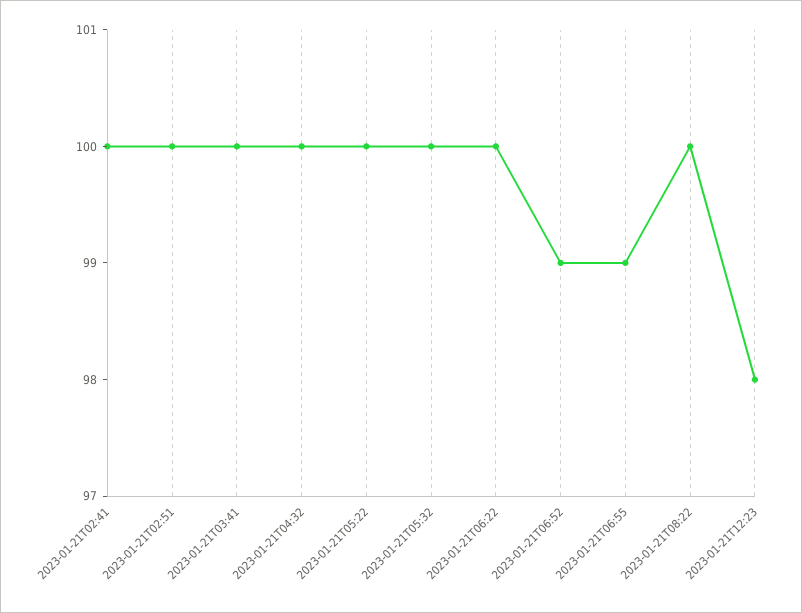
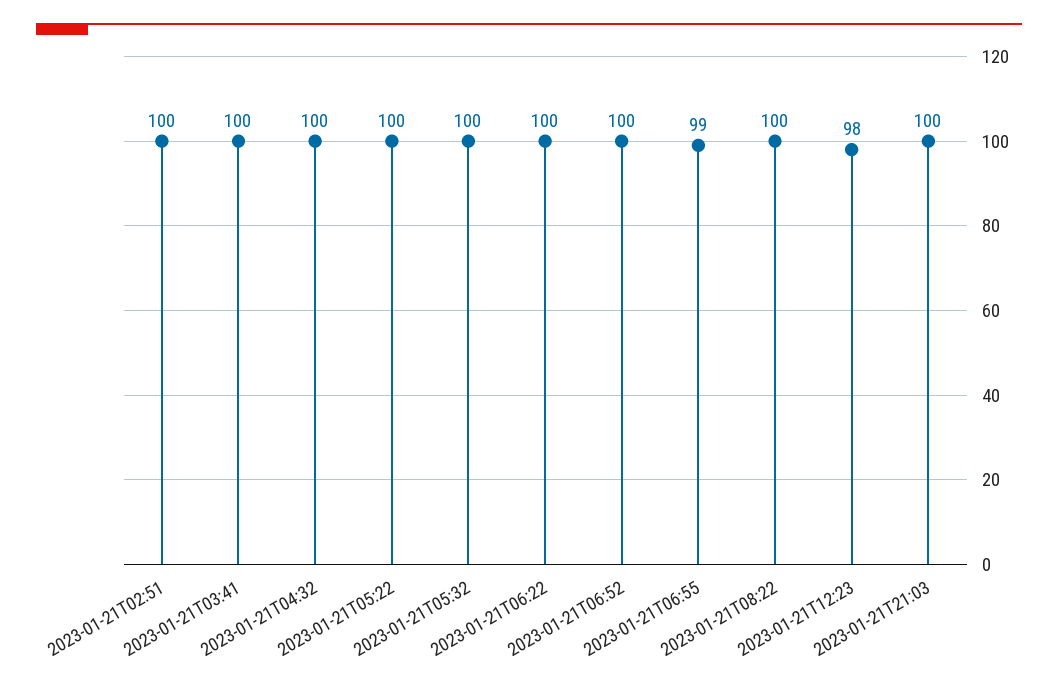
2023-01-21T02:41: 100 -> none
2023-01-21T06:52: 99 -> 100
2023-01-21T21:03: none -> 100

